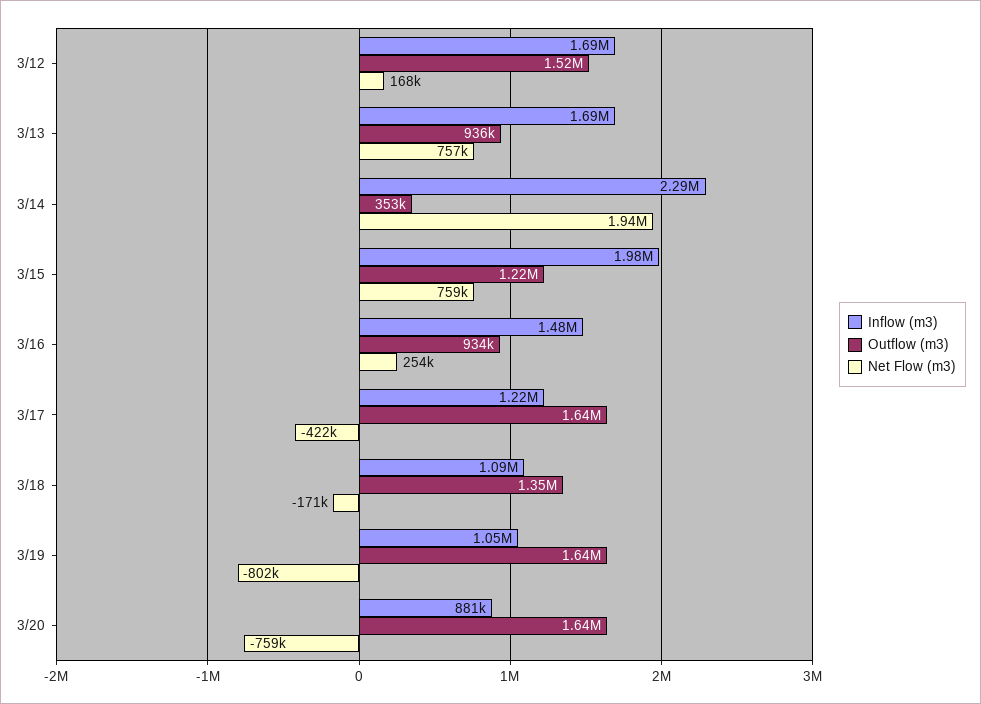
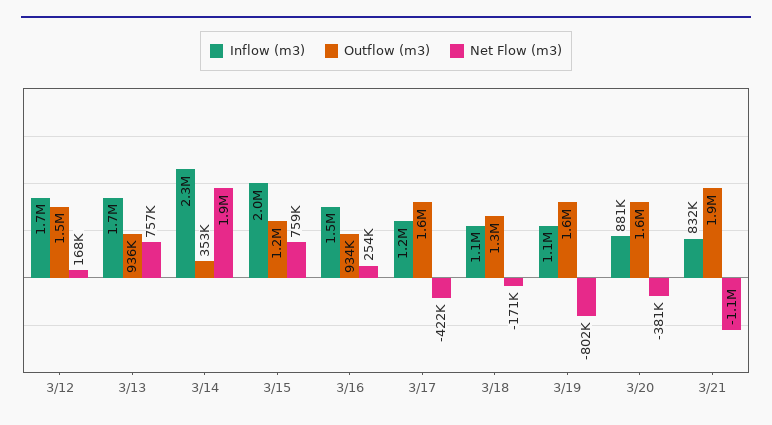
Net Flow (m3), 3/20: -759000 -> -381000
Inflow (m3), 3/21: none -> 832000
Outflow (m3), 3/21: none -> 1900000
Net Flow (m3), 3/21: none -> -1100000

